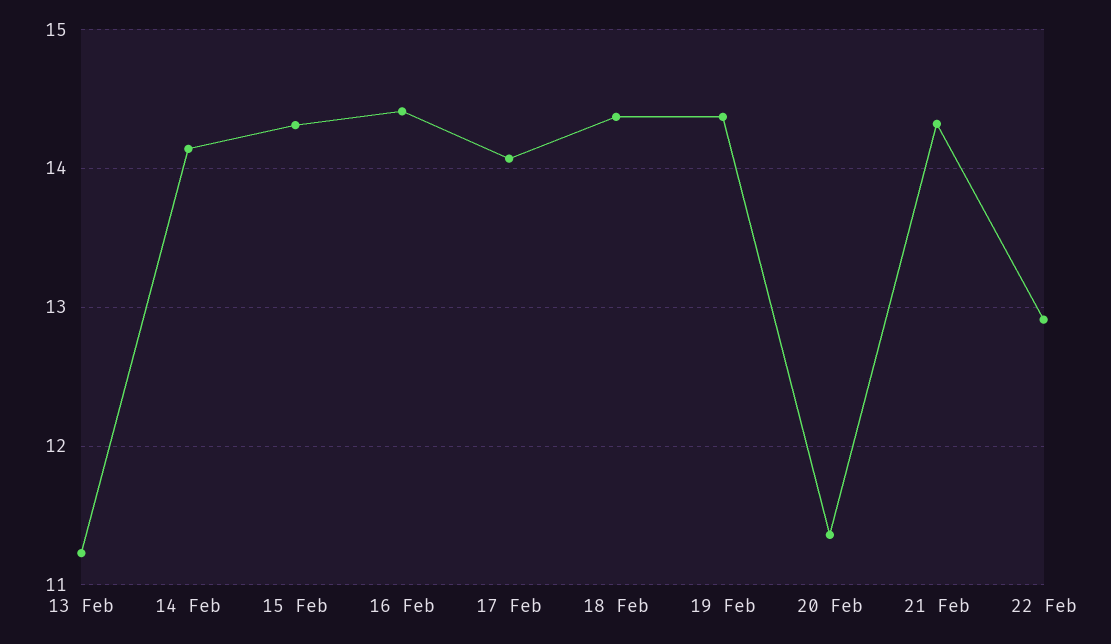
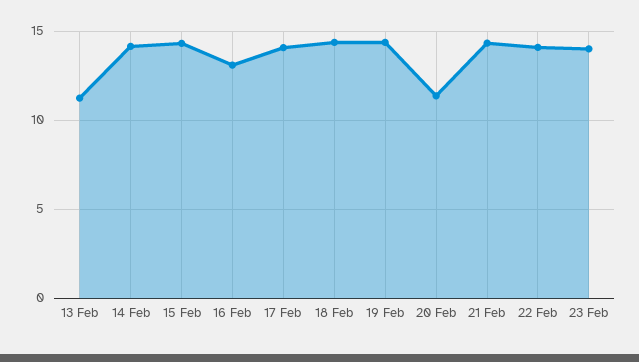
16 Feb: 14.4 -> 13
22 Feb: 12.9 -> 14
23 Feb: none -> 14

